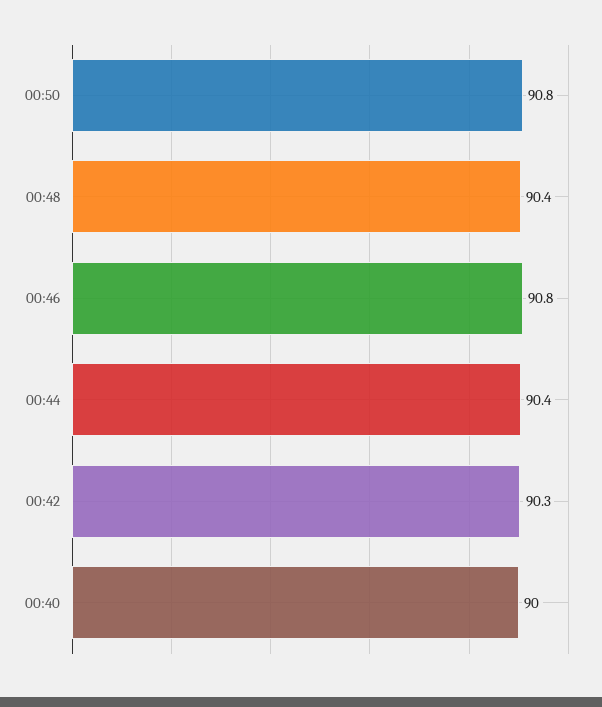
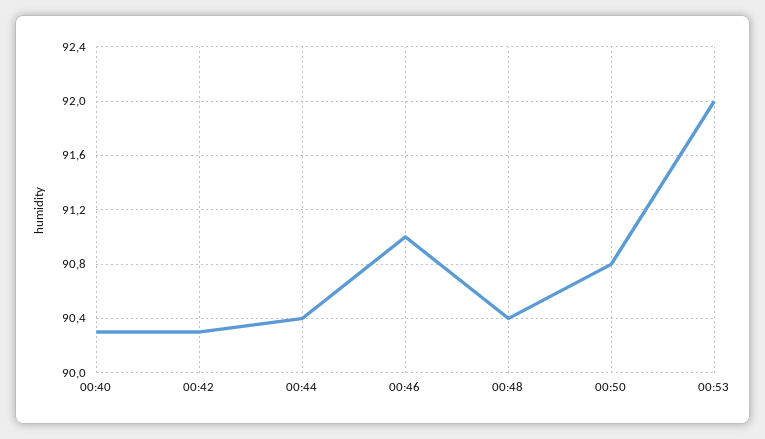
00:46: 90.8 -> 91
00:40: 90 -> 90.3
00:53: none -> 92

